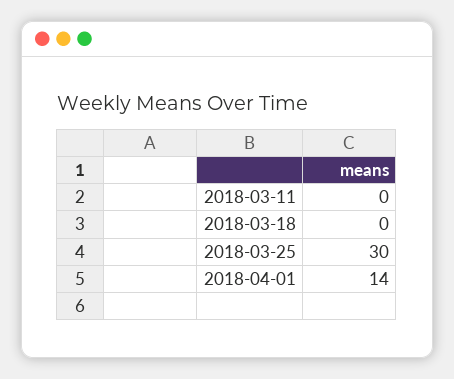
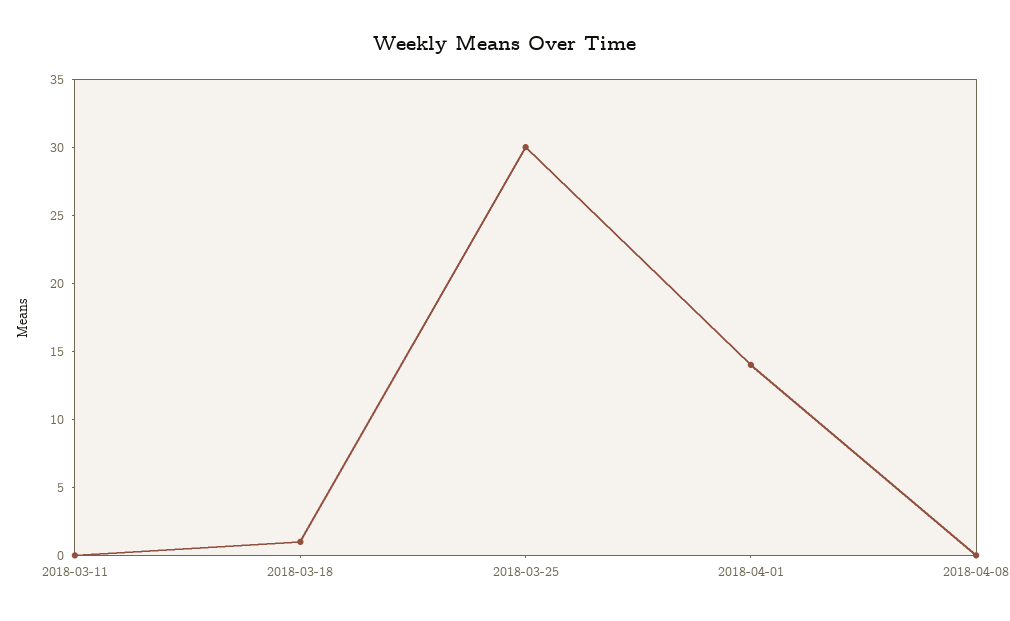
2018-03-18: 0 -> 1
2018-04-08: none -> 0

